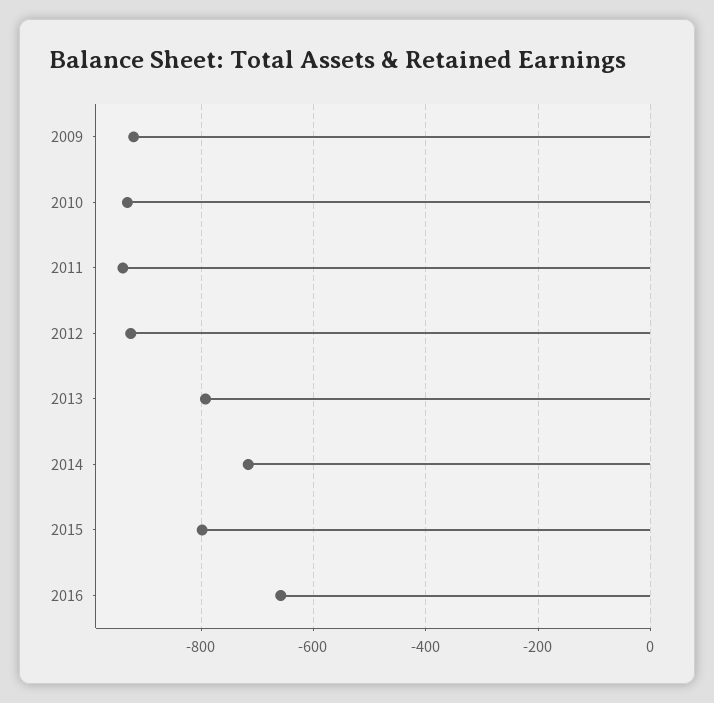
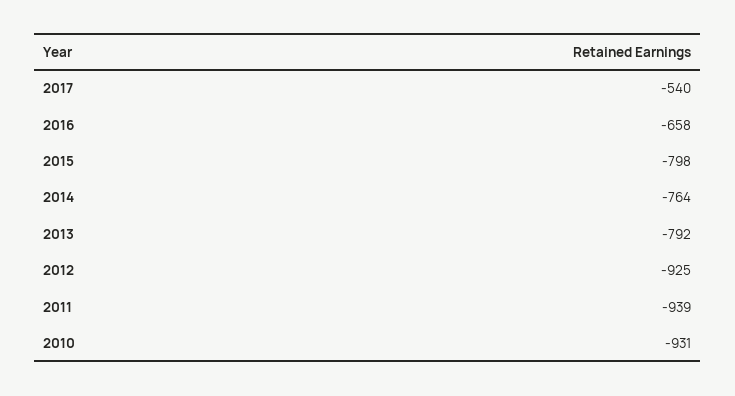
2009: -920 -> none
2014: -720 -> -764
2017: none -> -540

